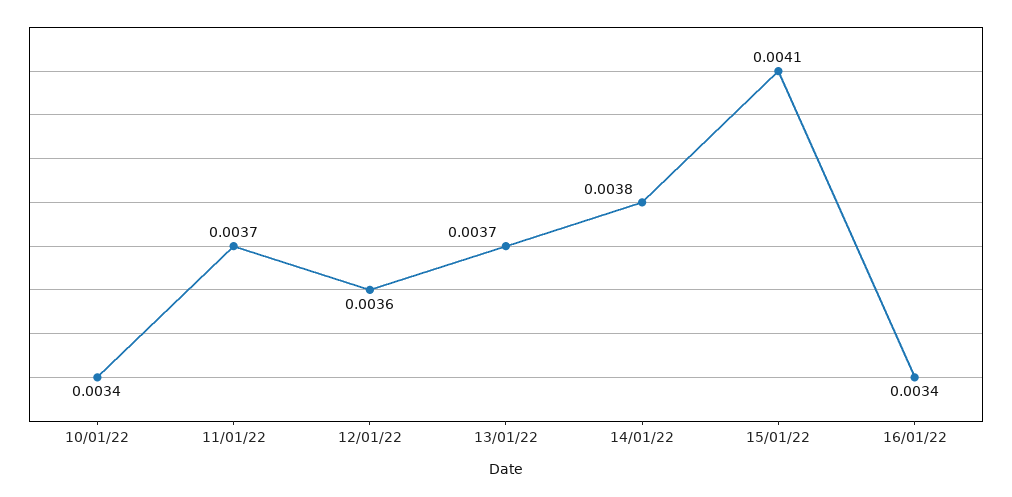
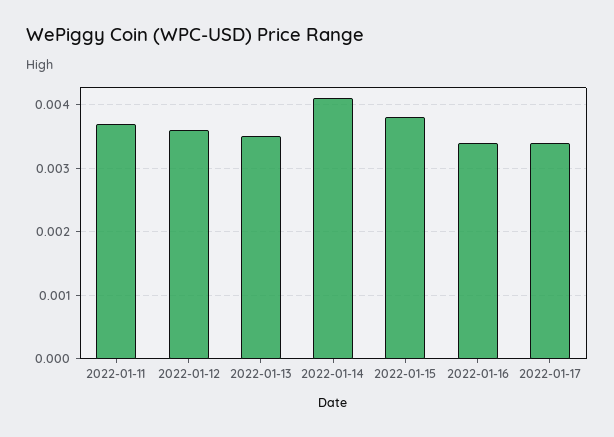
10/01/22: 0.0034 -> none
13/01/22: 0.0037 -> 0.0035
14/01/22: 0.0038 -> 0.0041
15/01/22: 0.0041 -> 0.0038
2022-01-17: none -> 0.0034

